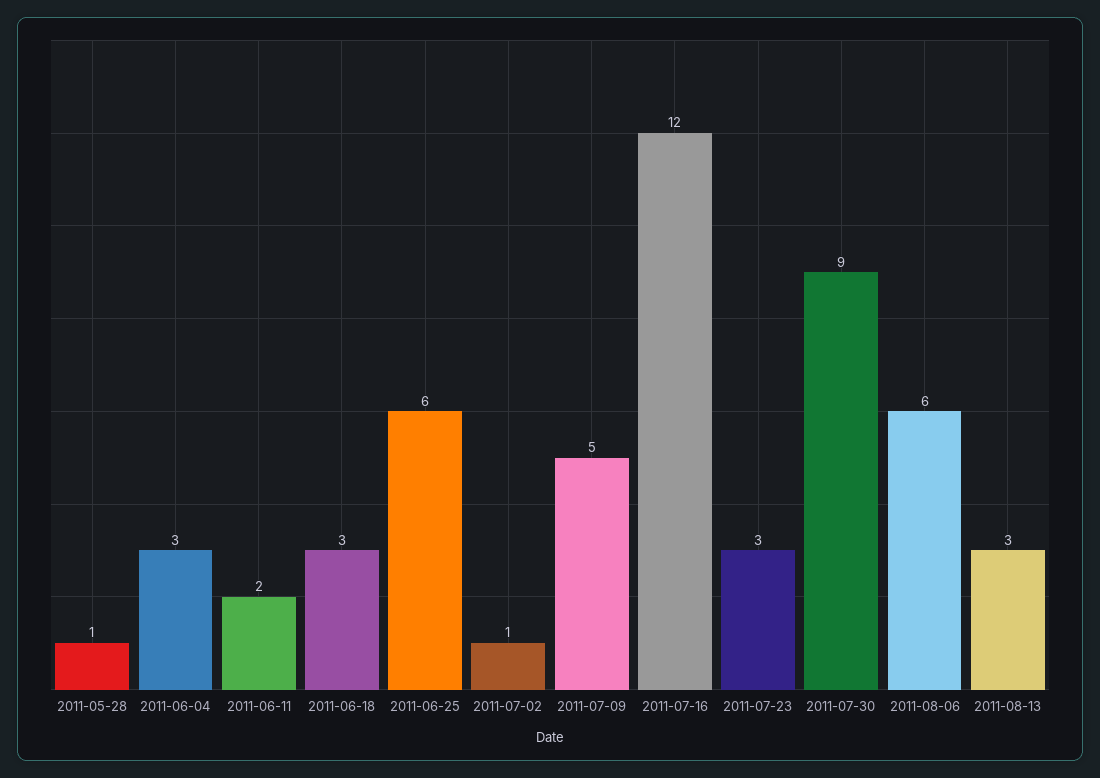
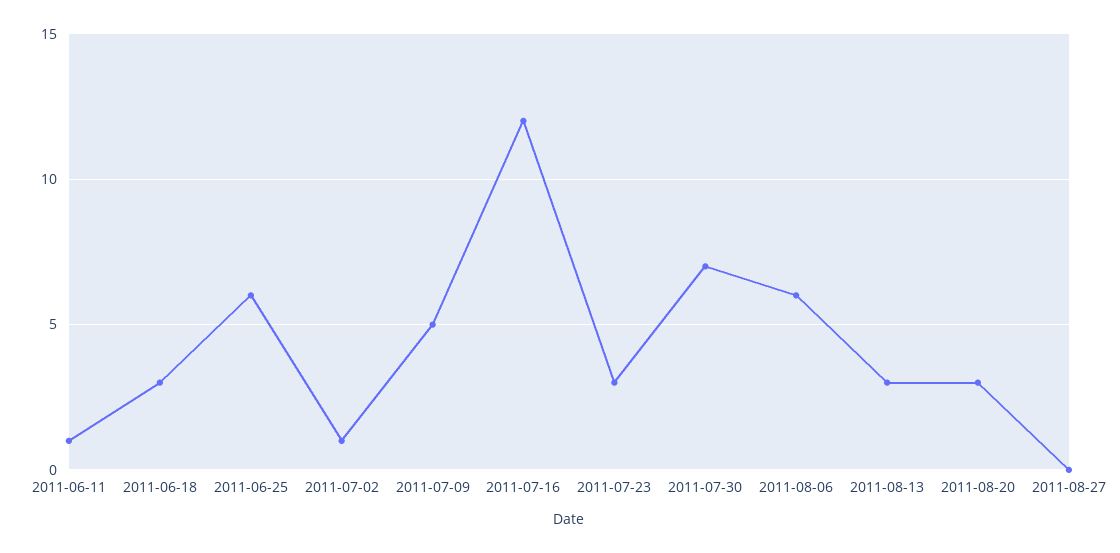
2011-05-28: 1 -> none
2011-06-04: 3 -> none
2011-06-11: 2 -> 1
2011-07-30: 9 -> 7
2011-08-20: none -> 3
2011-08-27: none -> 0

